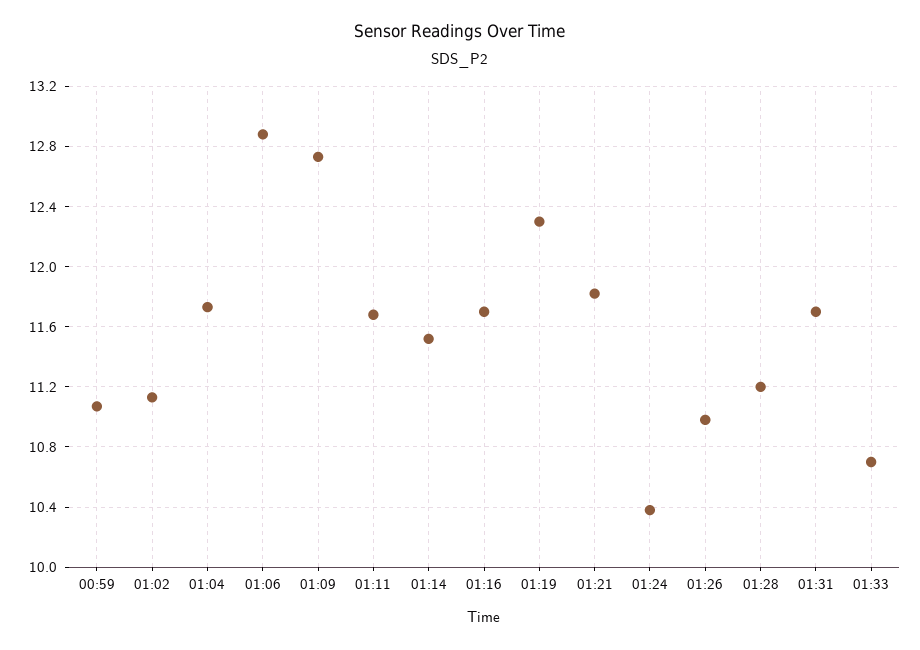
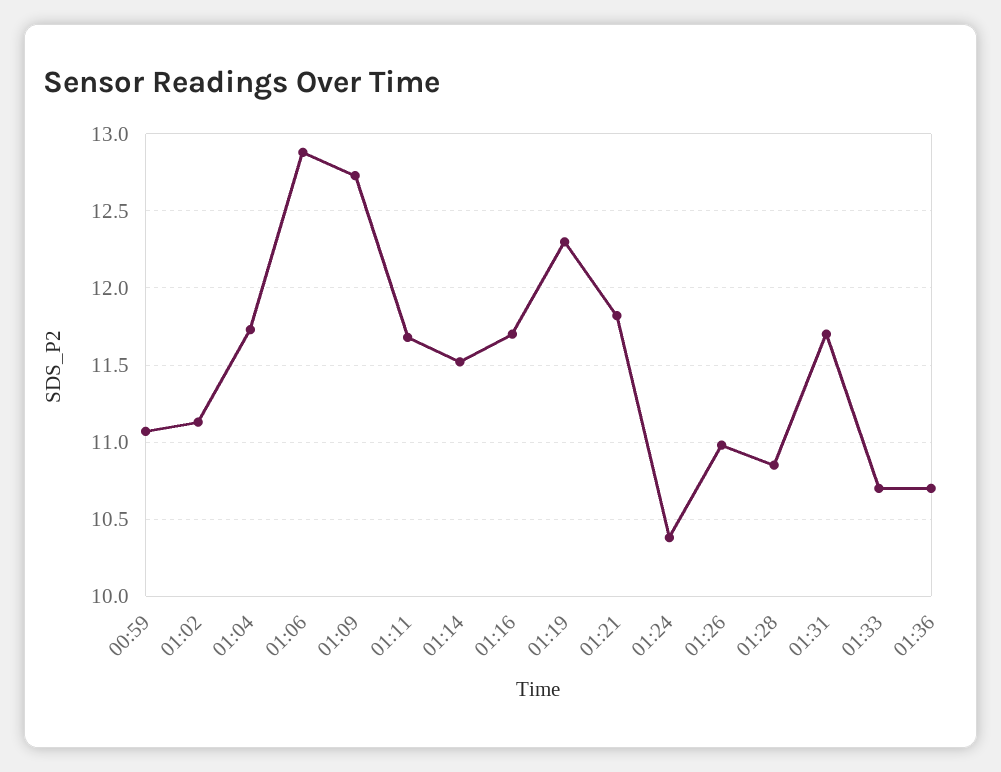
01:28: 11.2 -> 10.85
01:36: none -> 10.7

